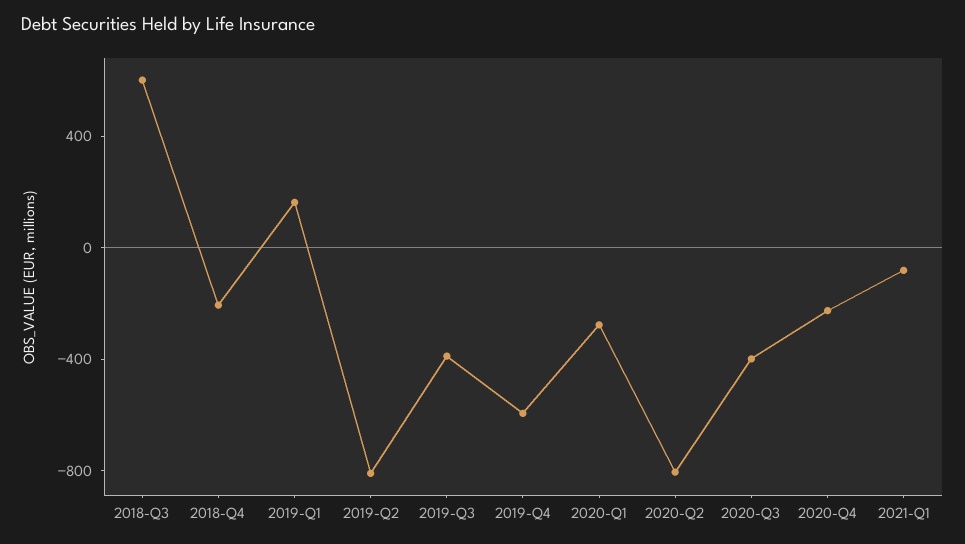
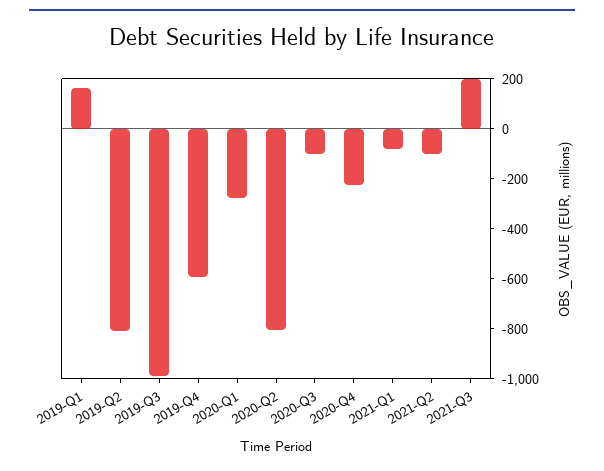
2018-Q3: 600 -> none
2018-Q4: -200 -> none
2019-Q3: -400 -> -1000
2020-Q3: -400 -> -100
2021-Q2: none -> -100
2021-Q3: none -> 200

